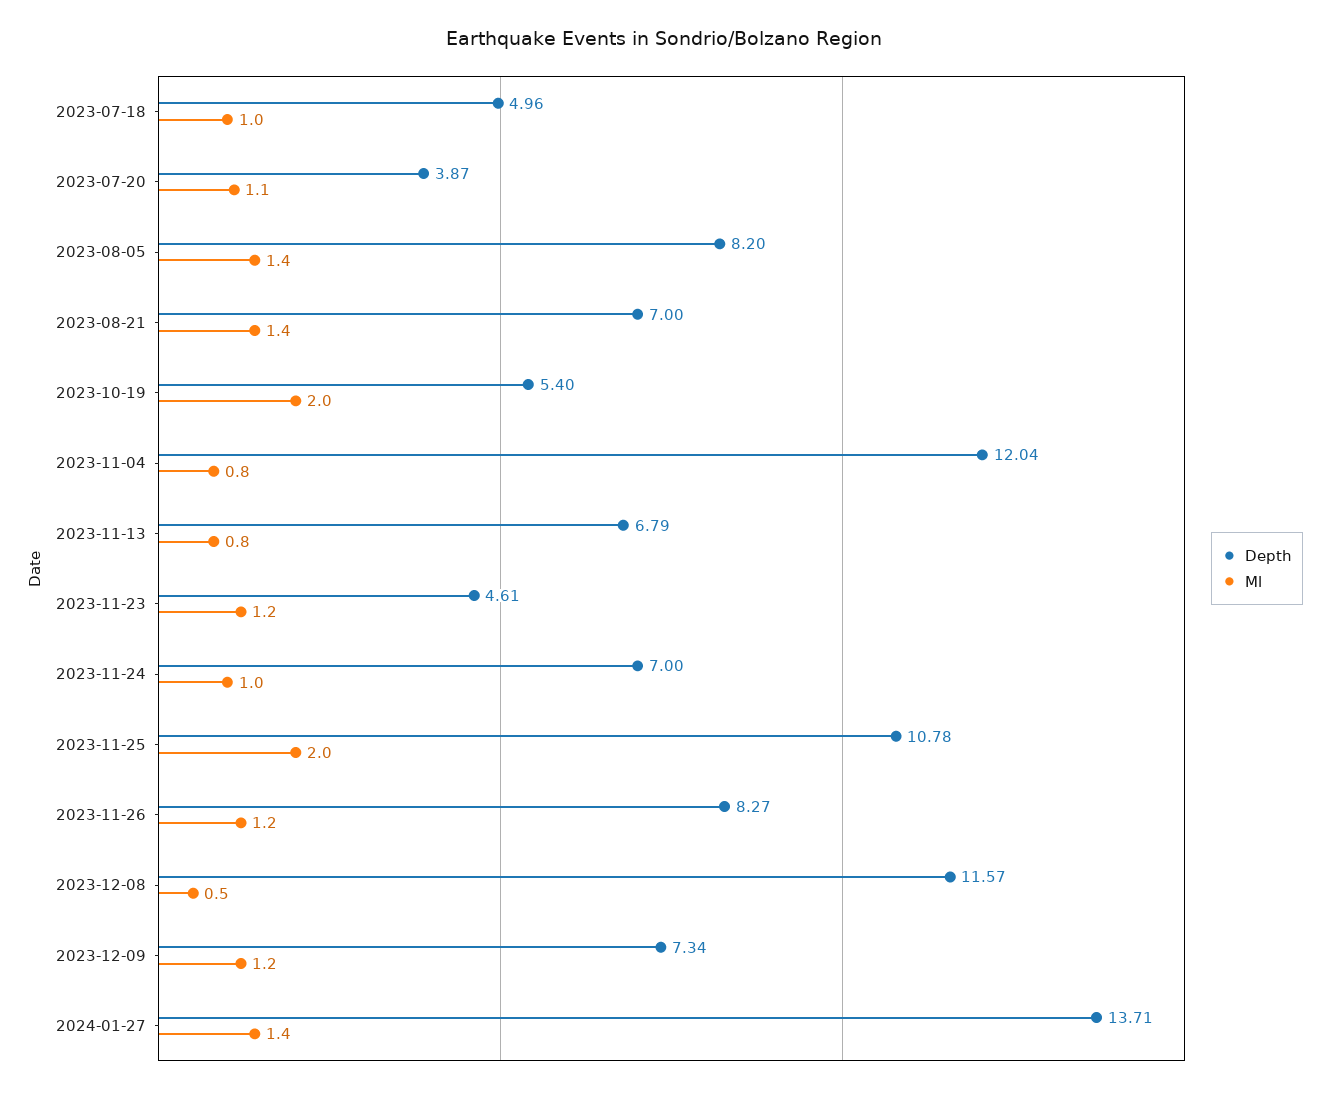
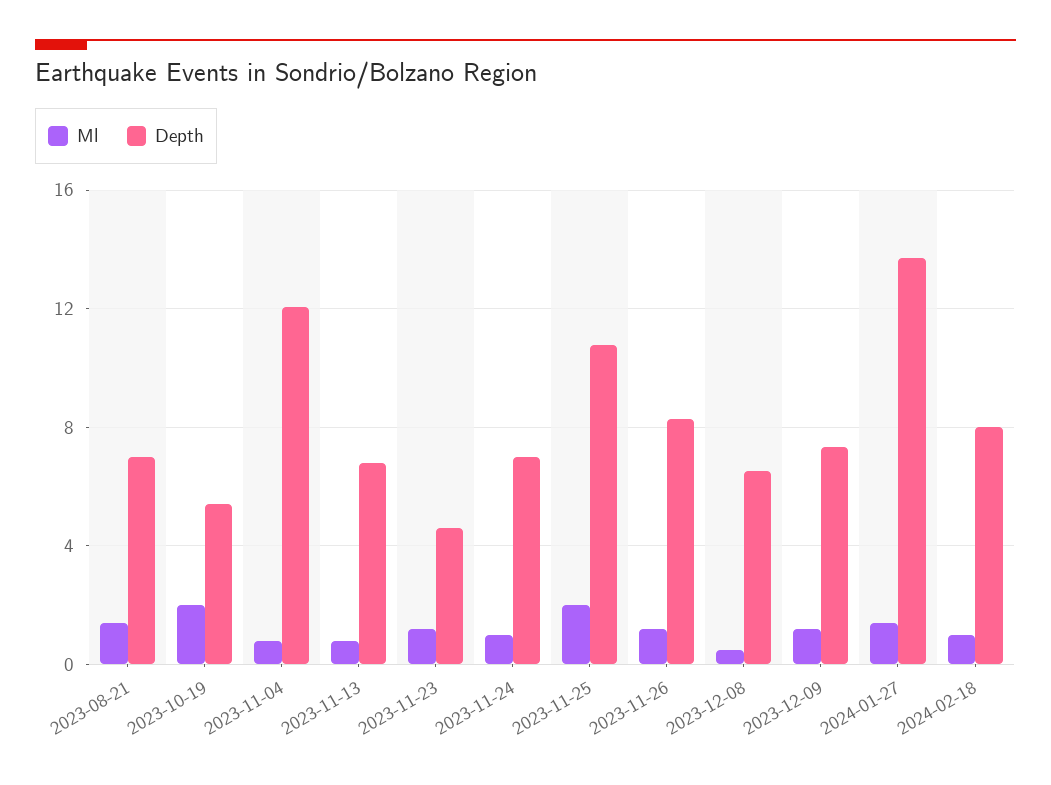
Depth, 2023-07-18: 4.96 -> none
Ml, 2023-07-18: 1 -> none
Depth, 2023-07-20: 3.87 -> none
Ml, 2023-07-20: 1.1 -> none
Depth, 2023-08-05: 8.2 -> none
Ml, 2023-08-05: 1.4 -> none
Depth, 2023-12-08: 11.57 -> 6.5
Ml, 2024-02-18: none -> 1
Depth, 2024-02-18: none -> 8

